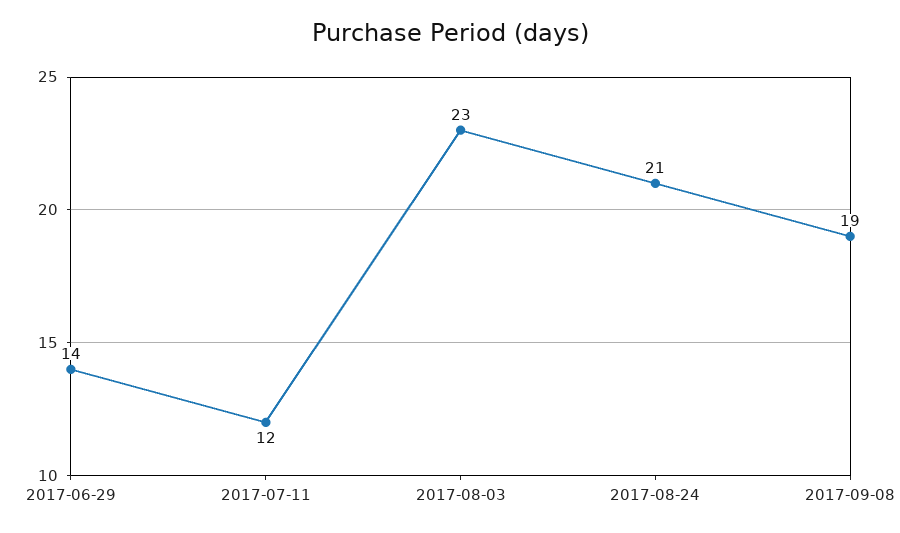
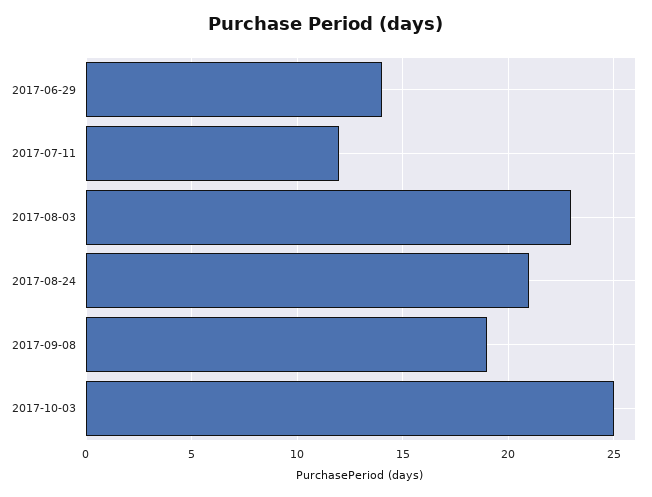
2017-10-03: none -> 25

